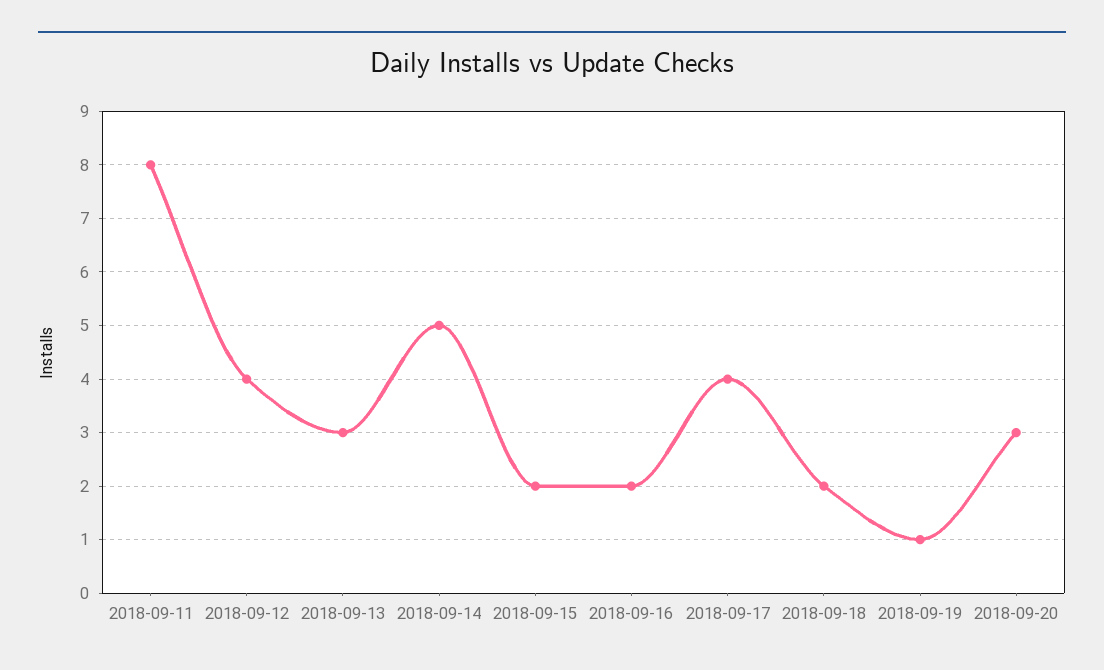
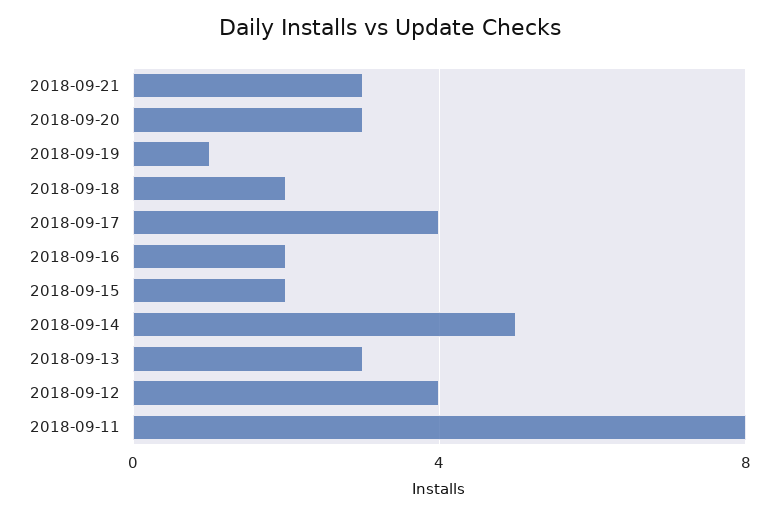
2018-09-21: none -> 3

